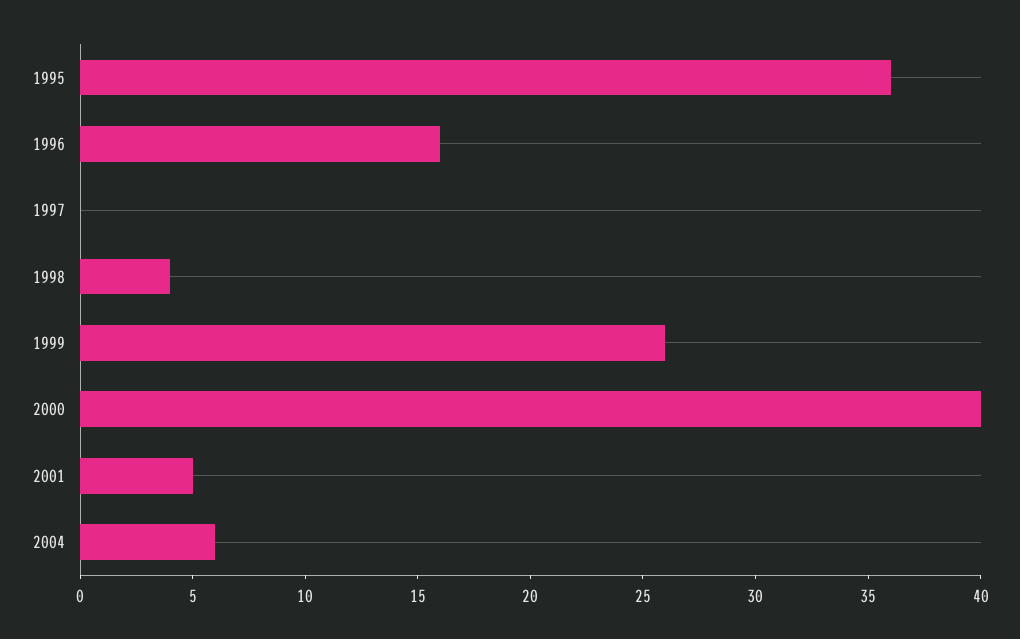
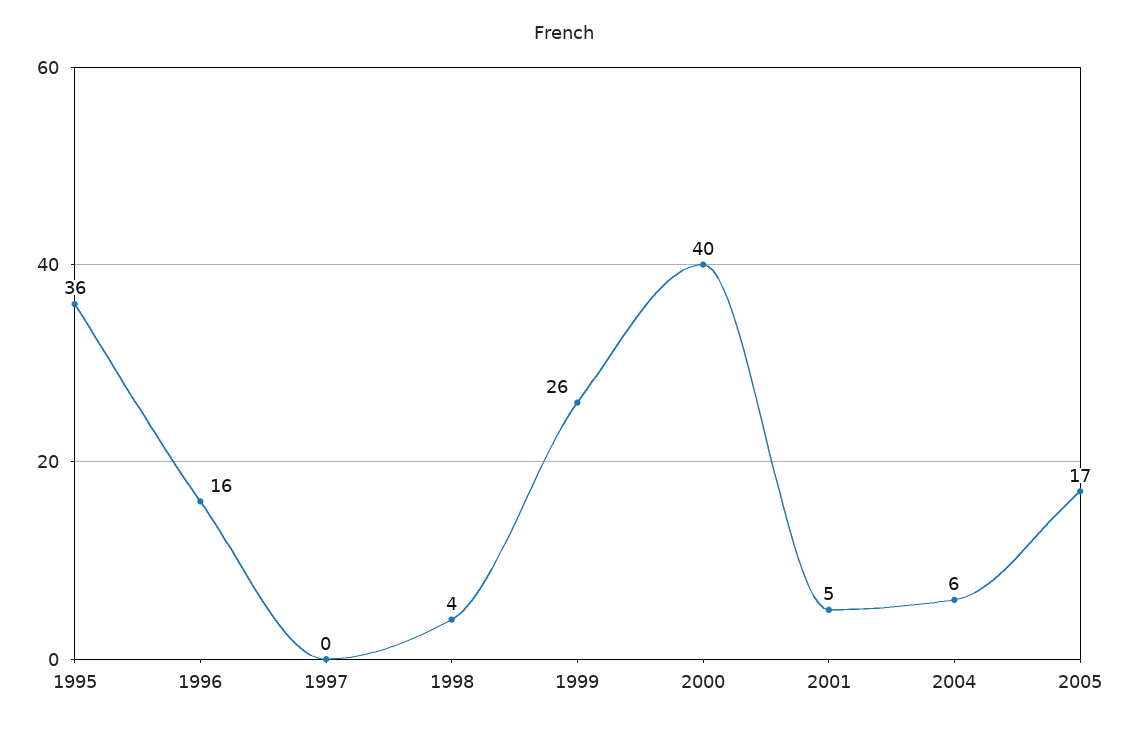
2005: none -> 17

